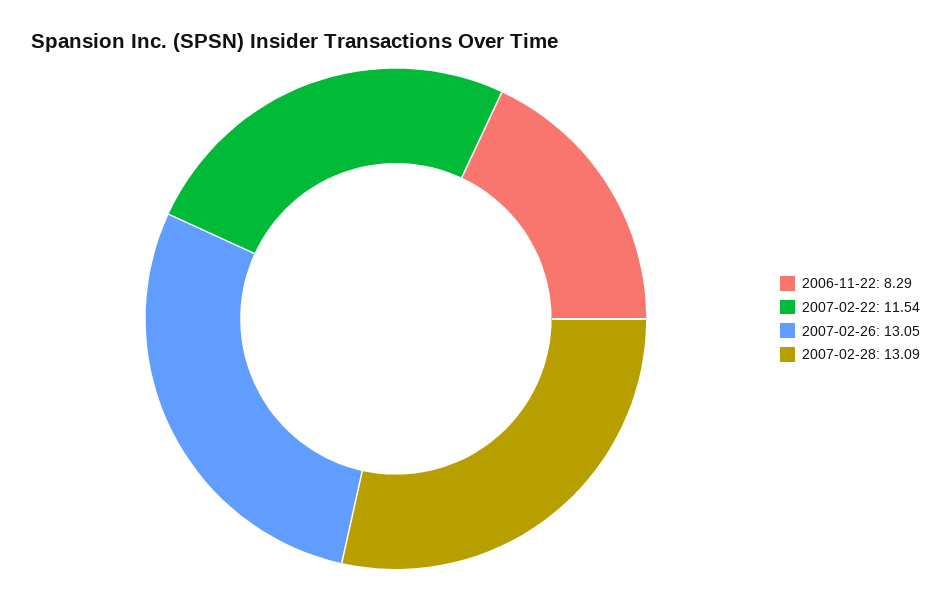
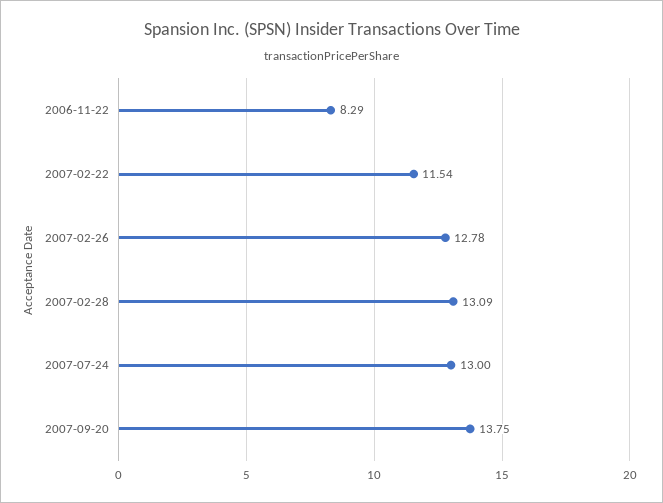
2007-02-26: 13.05 -> 12.78
2007-07-24: none -> 13
2007-09-20: none -> 13.75

